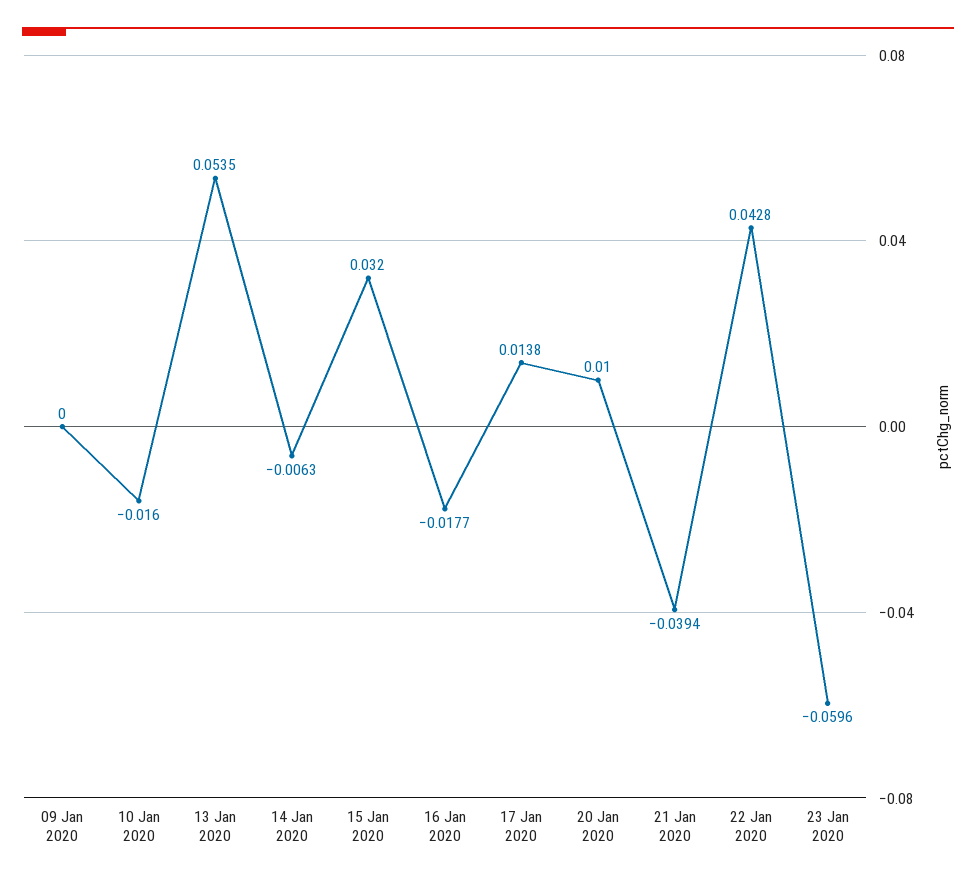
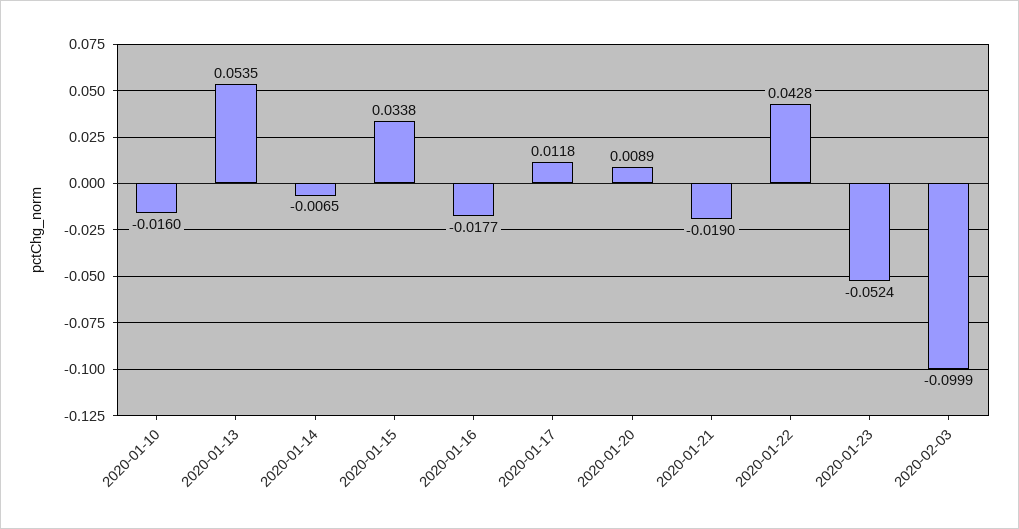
09 Jan 2020: 0 -> none
14 Jan 2020: -0.0063 -> -0.0065
15 Jan 2020: 0.032 -> 0.0338
17 Jan 2020: 0.0138 -> 0.0118
20 Jan 2020: 0.01 -> 0.0089
21 Jan 2020: -0.0394 -> -0.019
23 Jan 2020: -0.0596 -> -0.0524
2020-02-03: none -> -0.0999

